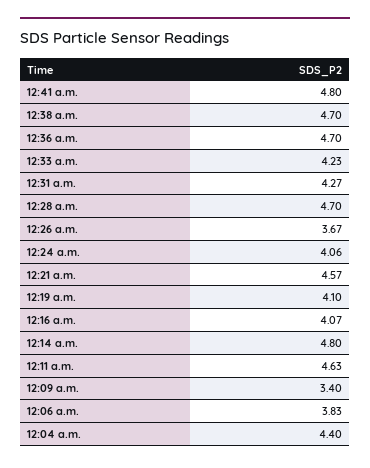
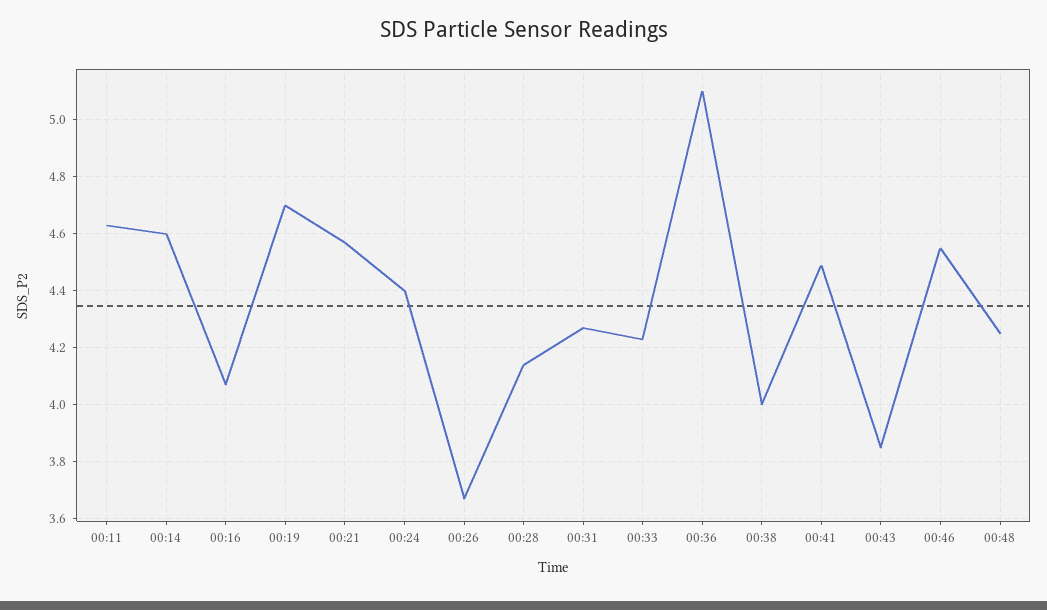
12:41 a.m.: 4.8 -> 4.5
12:38 a.m.: 4.7 -> 4
12:36 a.m.: 4.7 -> 5.1
12:28 a.m.: 4.7 -> 4.15
12:24 a.m.: 4.06 -> 4.4
12:19 a.m.: 4.1 -> 4.7
12:14 a.m.: 4.8 -> 4.6
12:09 a.m.: 3.4 -> none
12:06 a.m.: 3.83 -> none
12:04 a.m.: 4.4 -> none
00:43: none -> 3.85
00:46: none -> 4.55
00:48: none -> 4.25

